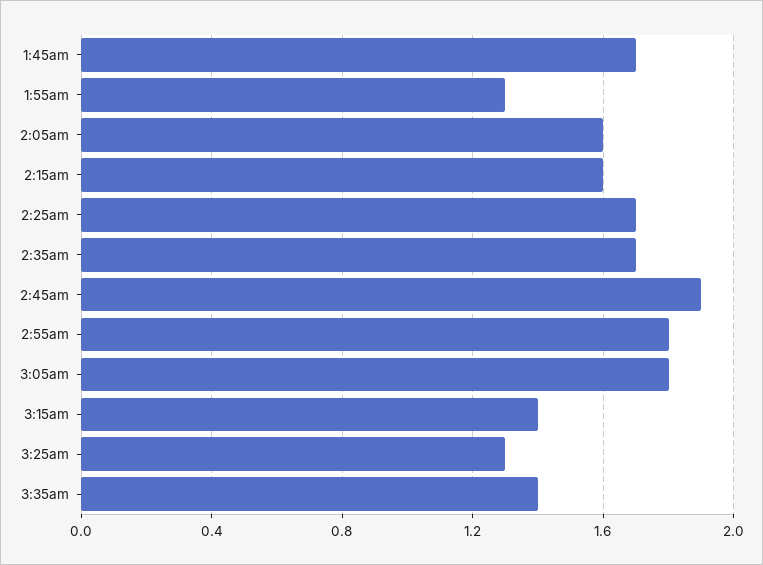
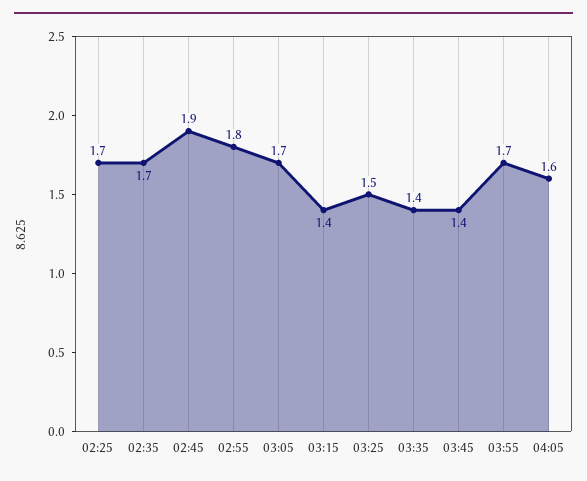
1:45am: 1.7 -> none
1:55am: 1.3 -> none
2:05am: 1.6 -> none
2:15am: 1.6 -> none
3:05am: 1.8 -> 1.7
3:25am: 1.3 -> 1.5
03:45: none -> 1.4
03:55: none -> 1.7
04:05: none -> 1.6

